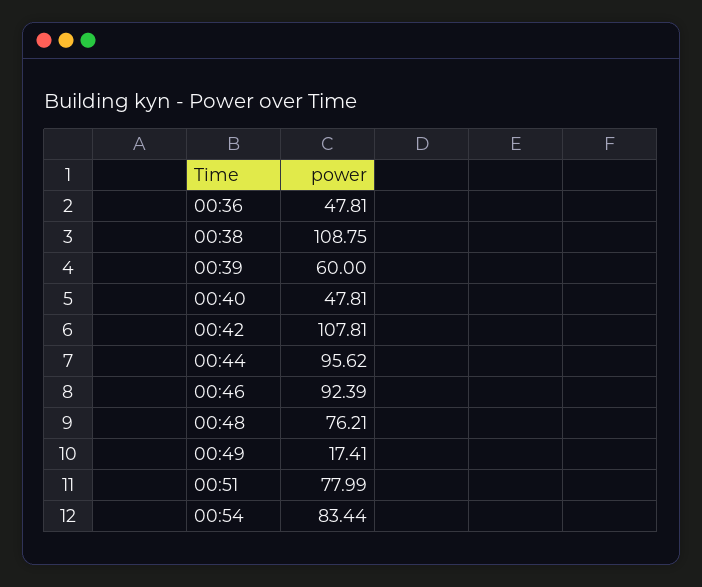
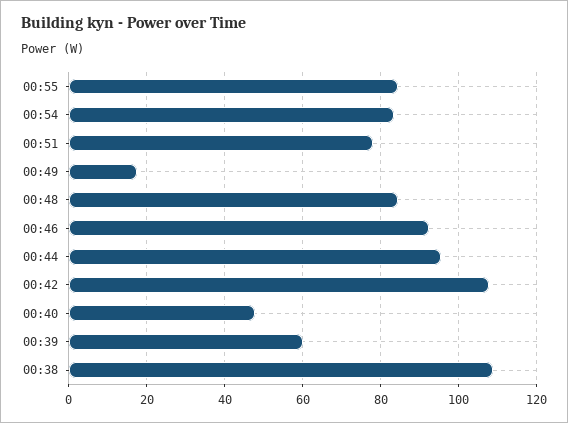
00:36: 47.81 -> none
00:48: 76.21 -> 84
00:55: none -> 84

